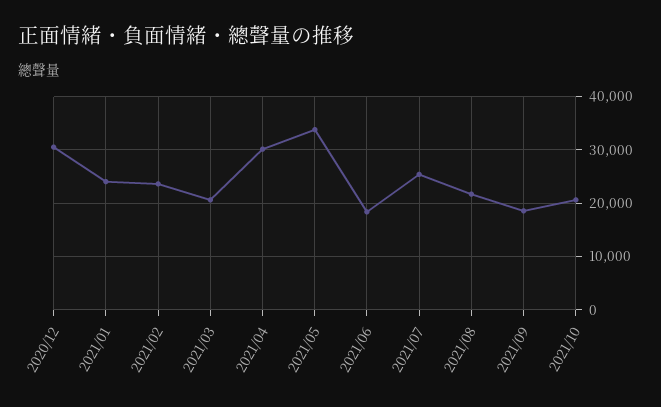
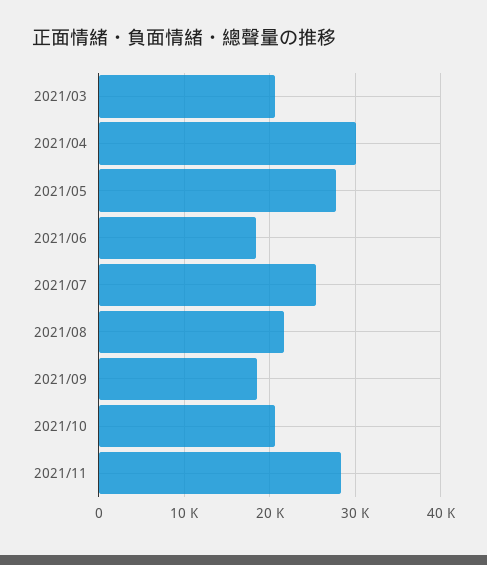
2020/12: 30000 -> none
2021/01: 24000 -> none
2021/02: 24000 -> none
2021/05: 34000 -> 28000
2021/11: none -> 28000

